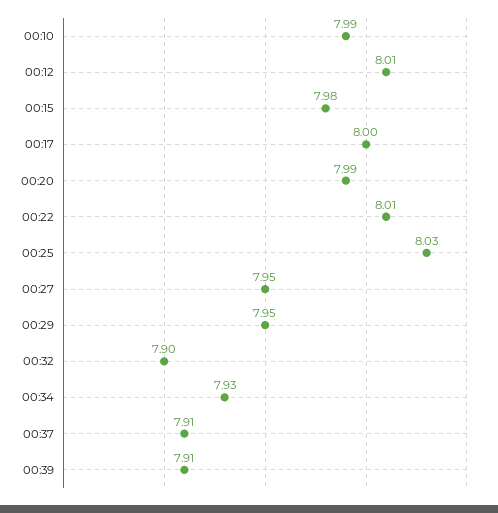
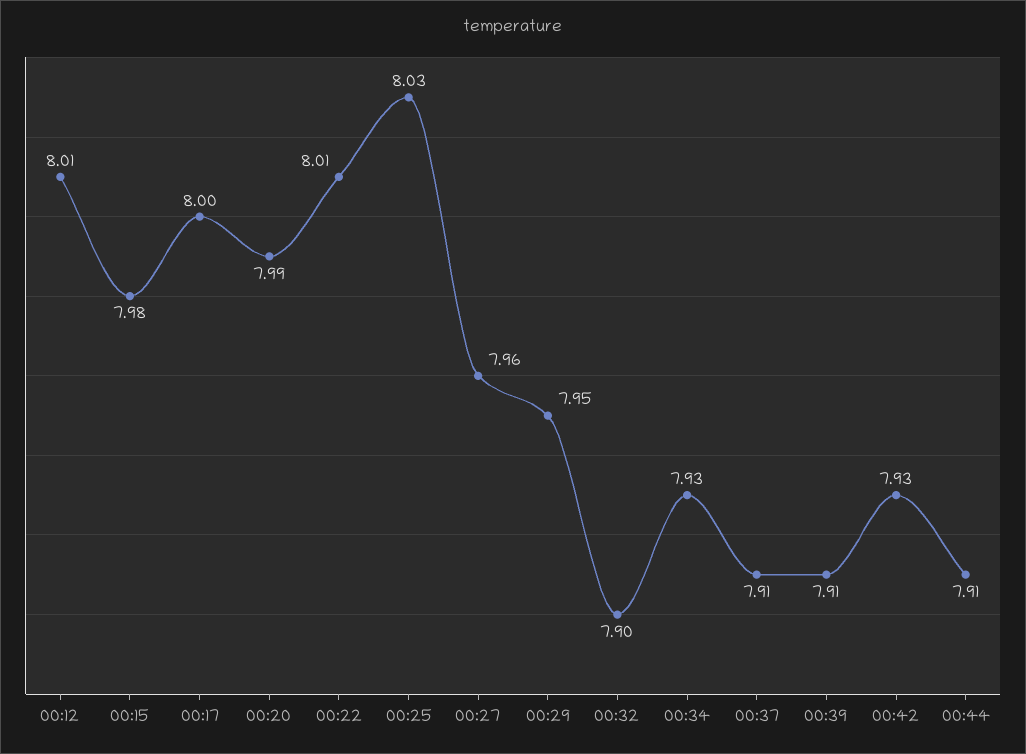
00:10: 7.99 -> none
00:27: 7.95 -> 7.96
00:42: none -> 7.93
00:44: none -> 7.91

